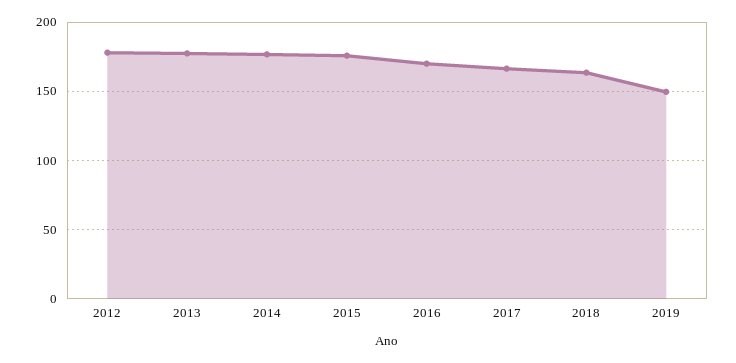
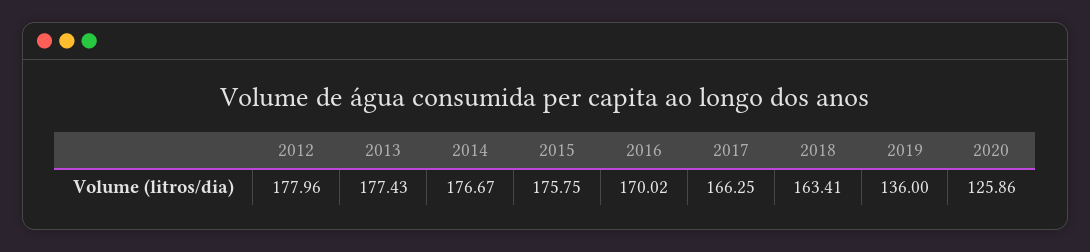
2019: 150 -> 136
2020: none -> 125.86

